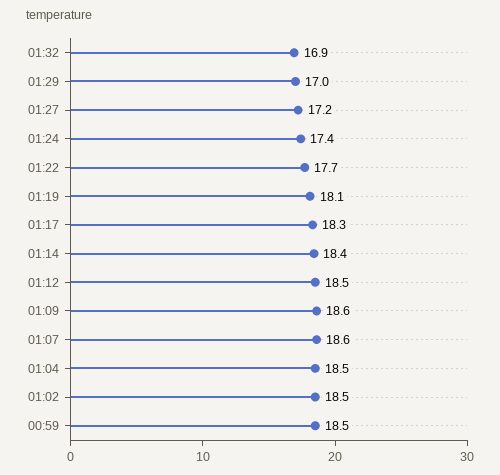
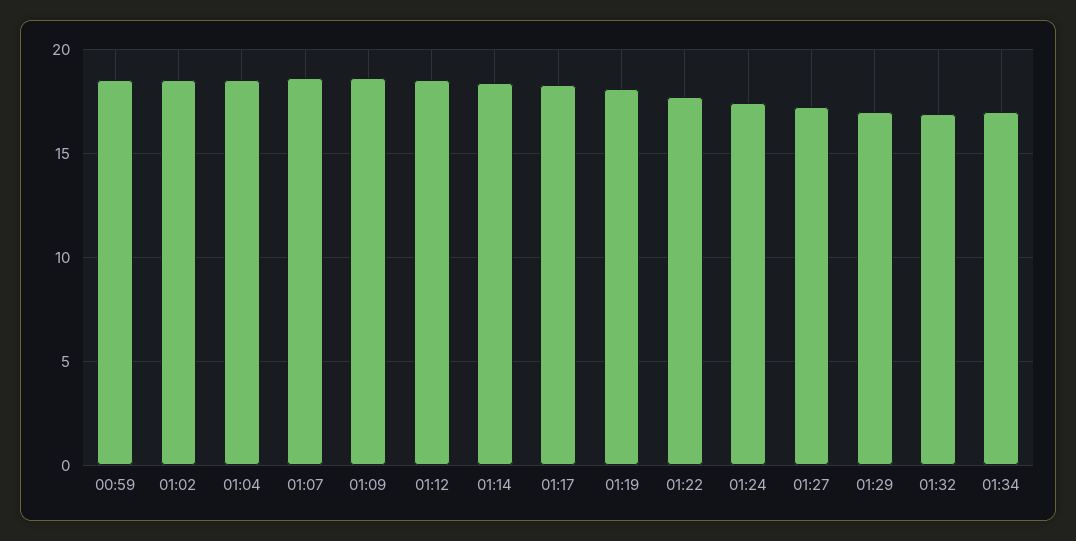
01:34: none -> 17

